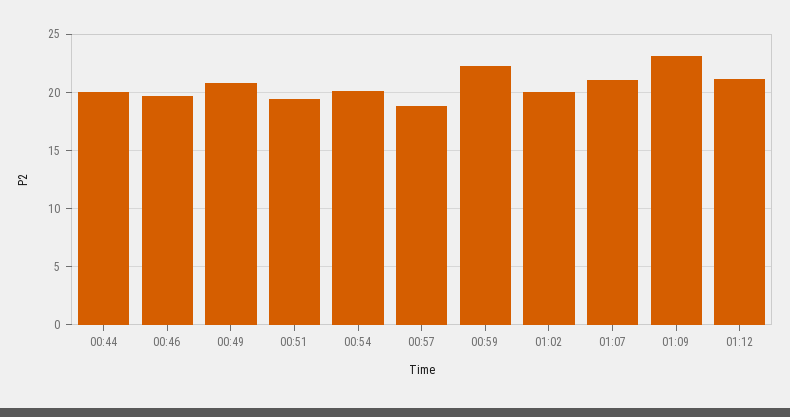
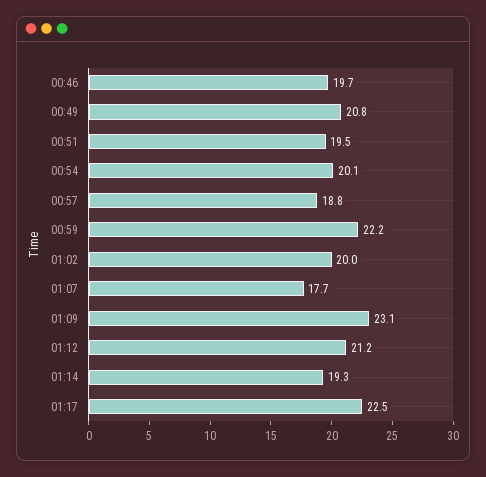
00:44: 20 -> none
01:07: 21 -> 17.7
01:14: none -> 19.3
01:17: none -> 22.5

